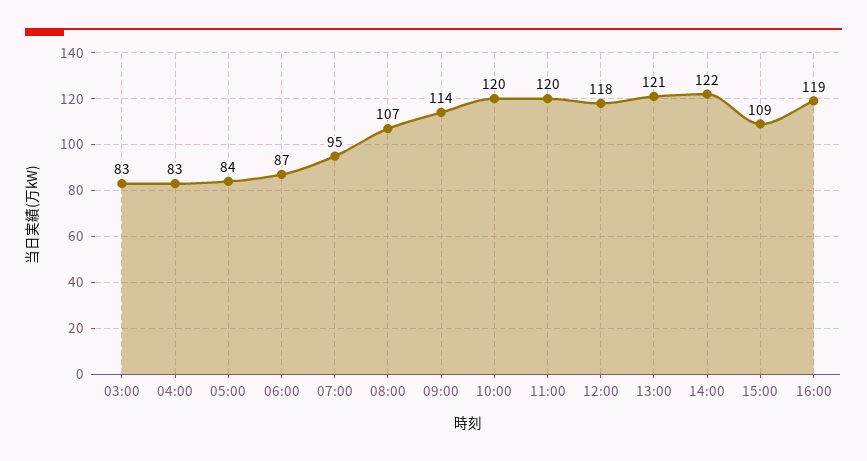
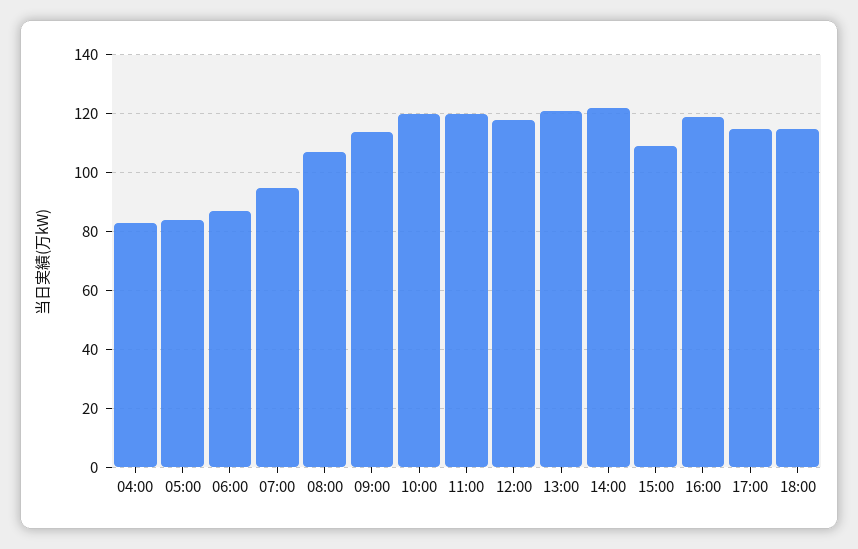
03:00: 83 -> none
17:00: none -> 115
18:00: none -> 115

